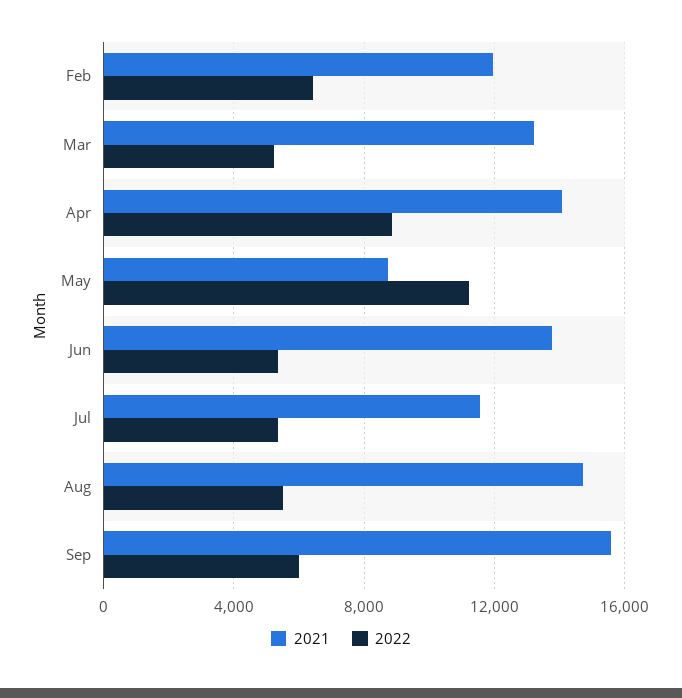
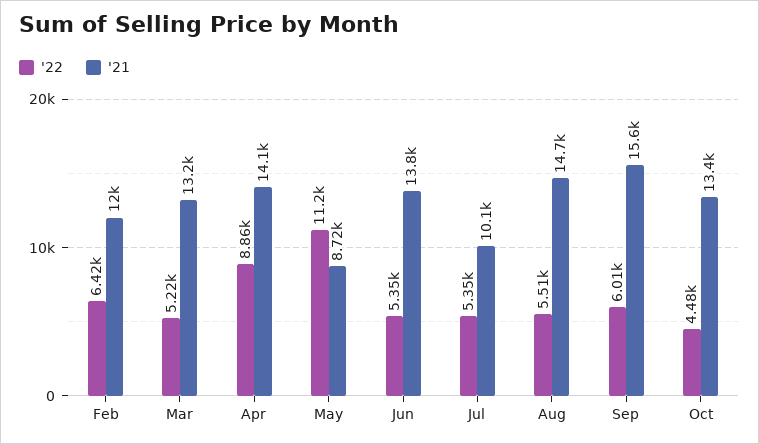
2021, Jul: 11500 -> 10100
2022, Oct: none -> 4480
2021, Oct: none -> 13400

